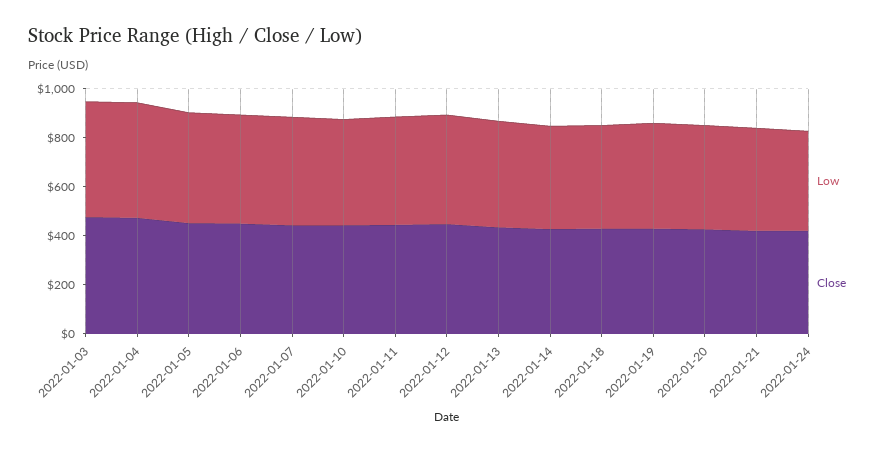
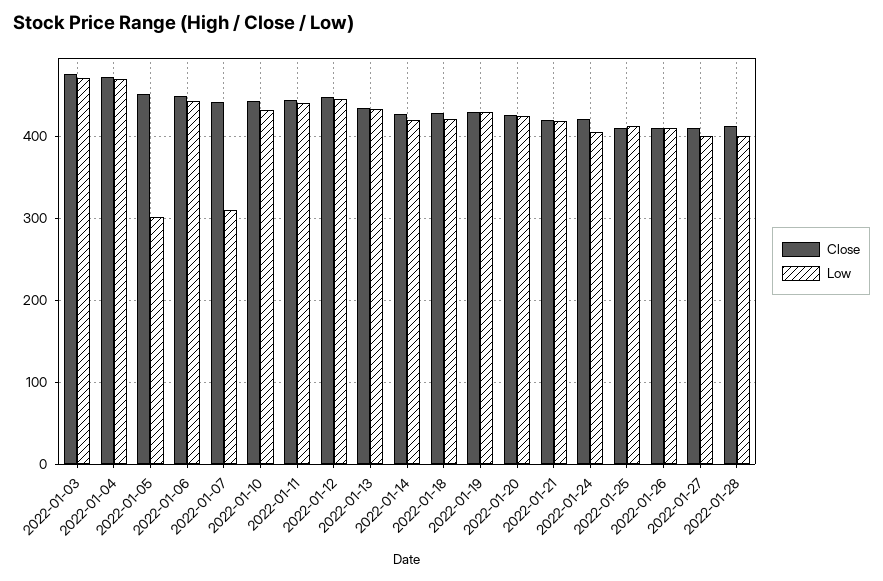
Low, 2022-01-05: 450 -> 300
Low, 2022-01-07: 450 -> 310
Close, 2022-01-25: none -> 410
Low, 2022-01-25: none -> 410
Close, 2022-01-26: none -> 410
Low, 2022-01-26: none -> 410
Close, 2022-01-27: none -> 410
Low, 2022-01-27: none -> 400
Close, 2022-01-28: none -> 410
Low, 2022-01-28: none -> 400

